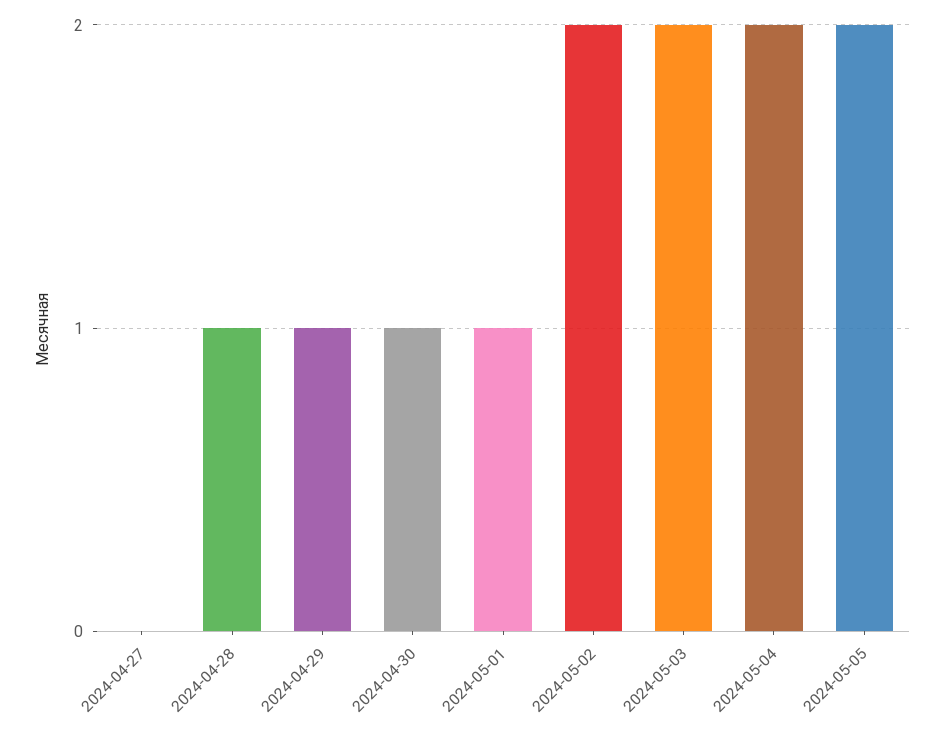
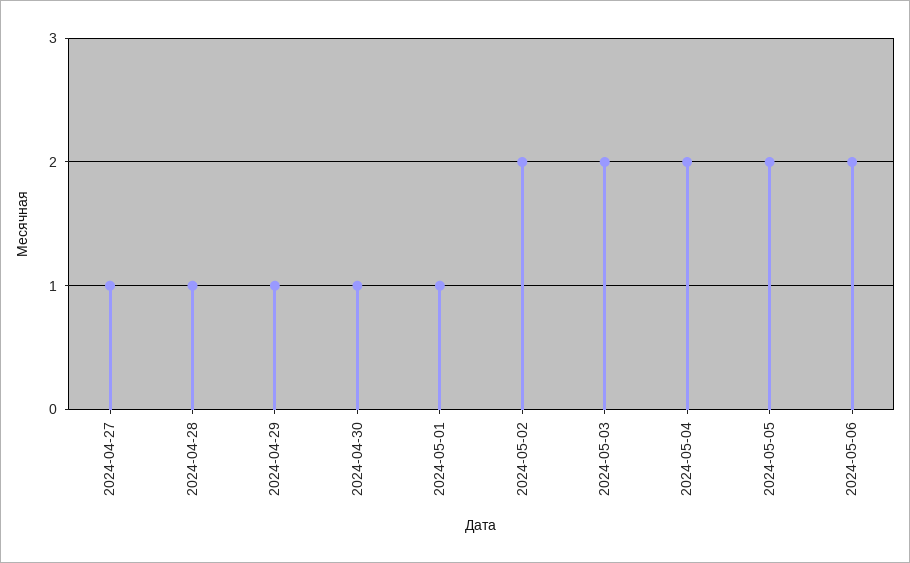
2024-04-27: 0 -> 1
2024-05-06: none -> 2

